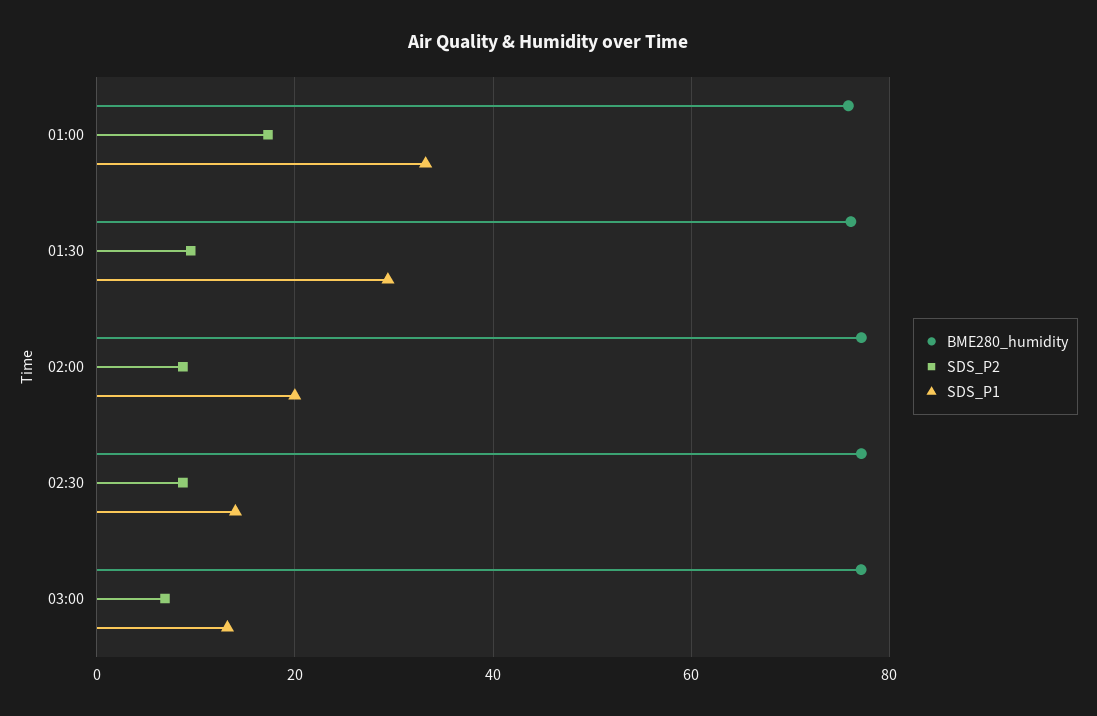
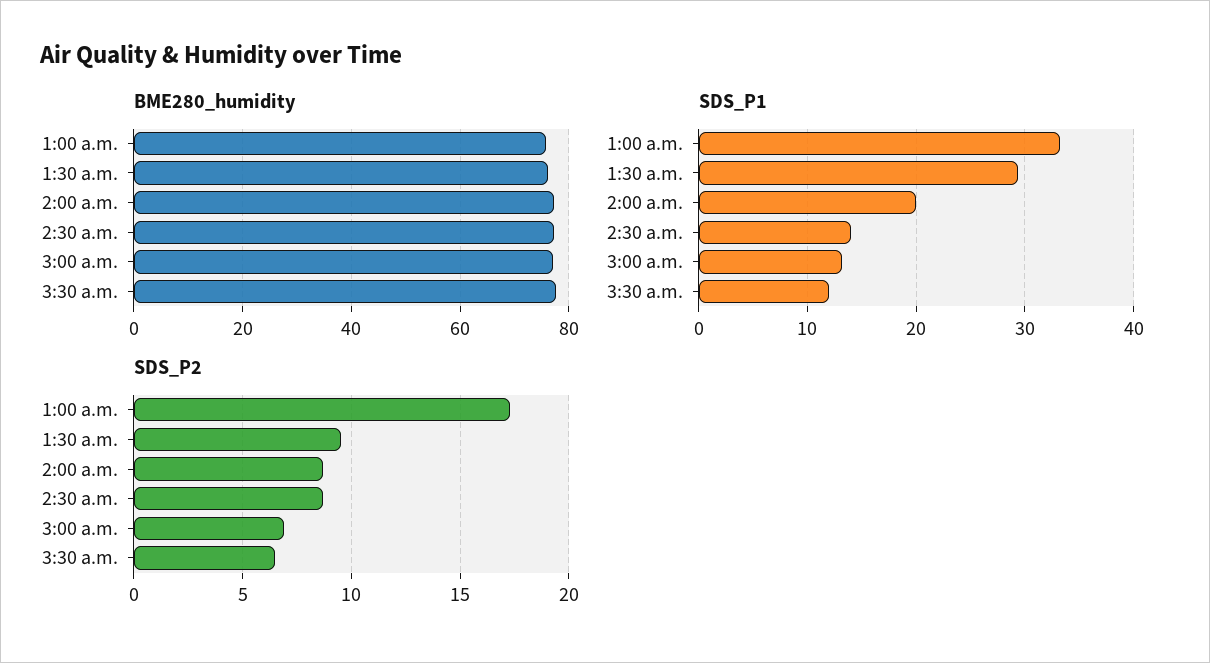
BME280_humidity, 3:30 a.m.: none -> 78
SDS_P1, 3:30 a.m.: none -> 12
SDS_P2, 3:30 a.m.: none -> 6.5

